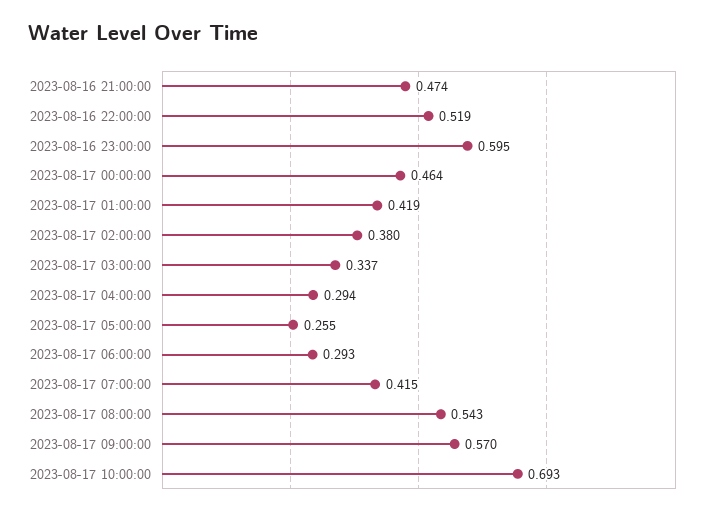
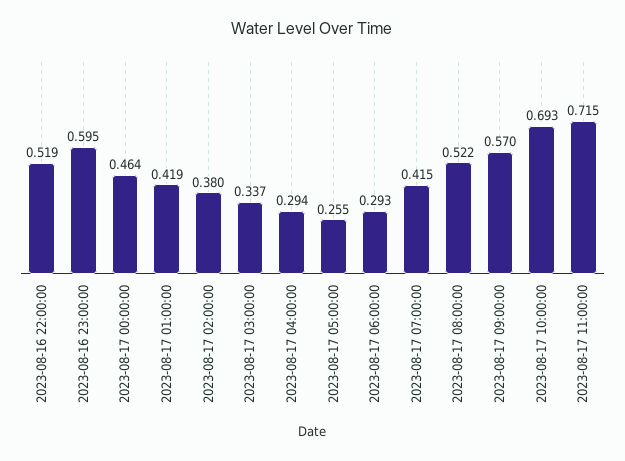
2023-08-16 21:00:00: 0.474 -> none
2023-08-17 08:00:00: 0.543 -> 0.522
2023-08-17 11:00:00: none -> 0.715

